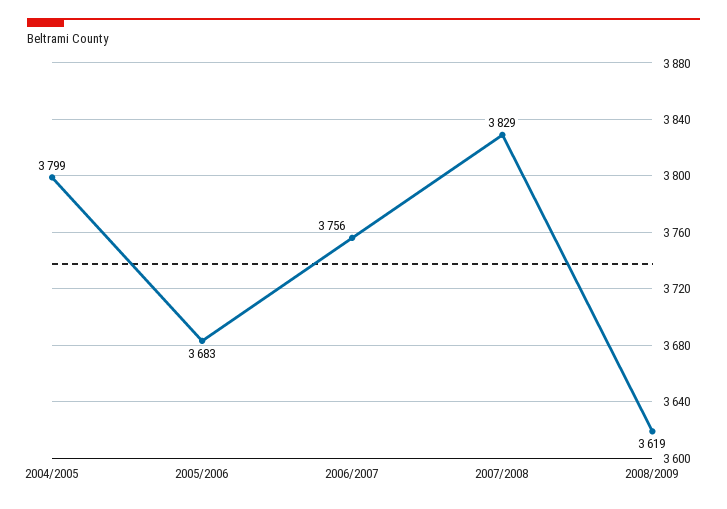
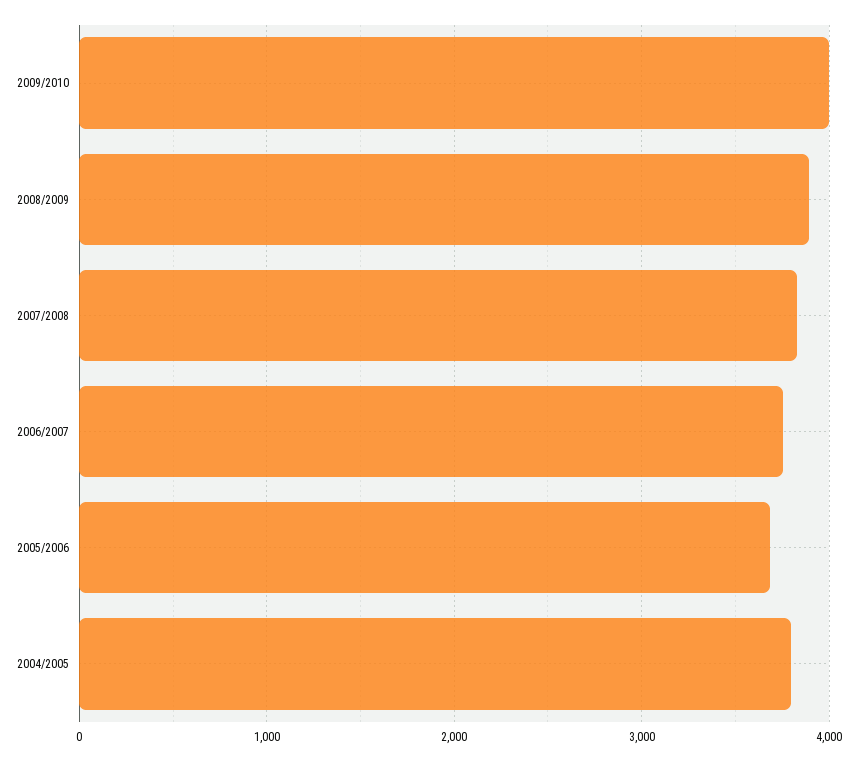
2008/2009: 3619 -> 3900
2009/2010: none -> 4000

